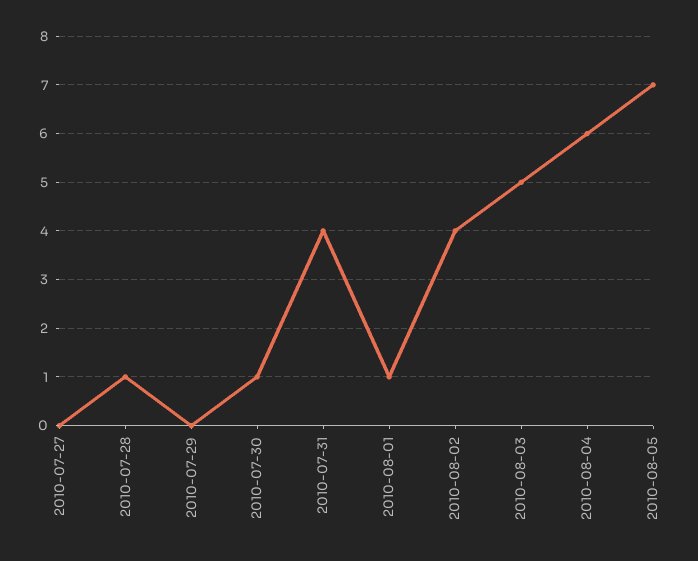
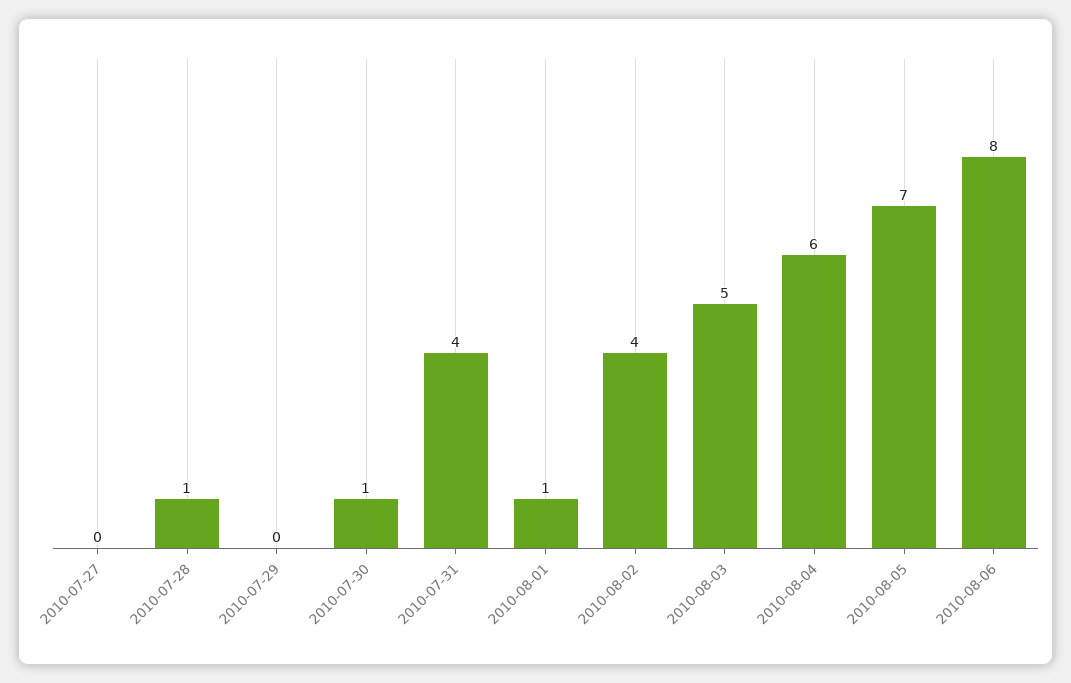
2010-08-06: none -> 8

